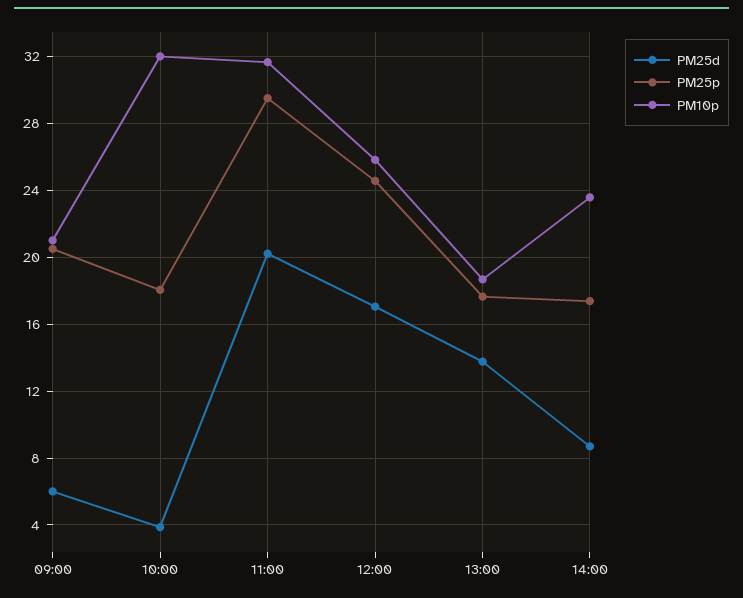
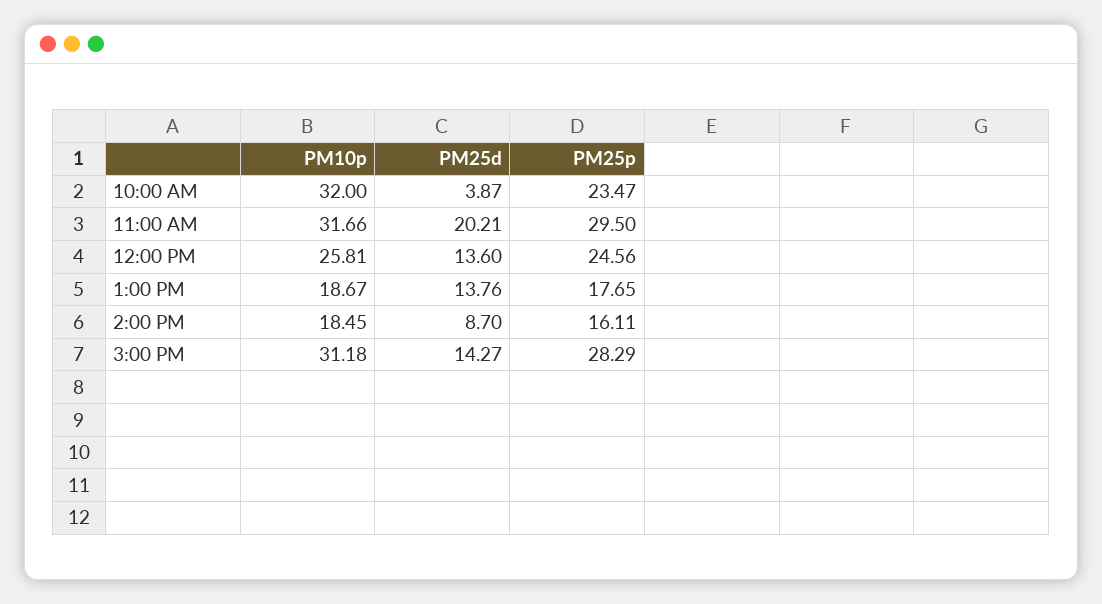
PM25d, 09:00: 6 -> none
PM25p, 09:00: 20.5 -> none
PM10p, 09:00: 21 -> none
PM25p, 10:00: 18 -> 23.47
PM25d, 12:00: 17 -> 13.6
PM25p, 14:00: 17.5 -> 16.11
PM10p, 14:00: 23.5 -> 18.45
PM10p, 3:00 PM: none -> 31.18
PM25d, 3:00 PM: none -> 14.27
PM25p, 3:00 PM: none -> 28.29

